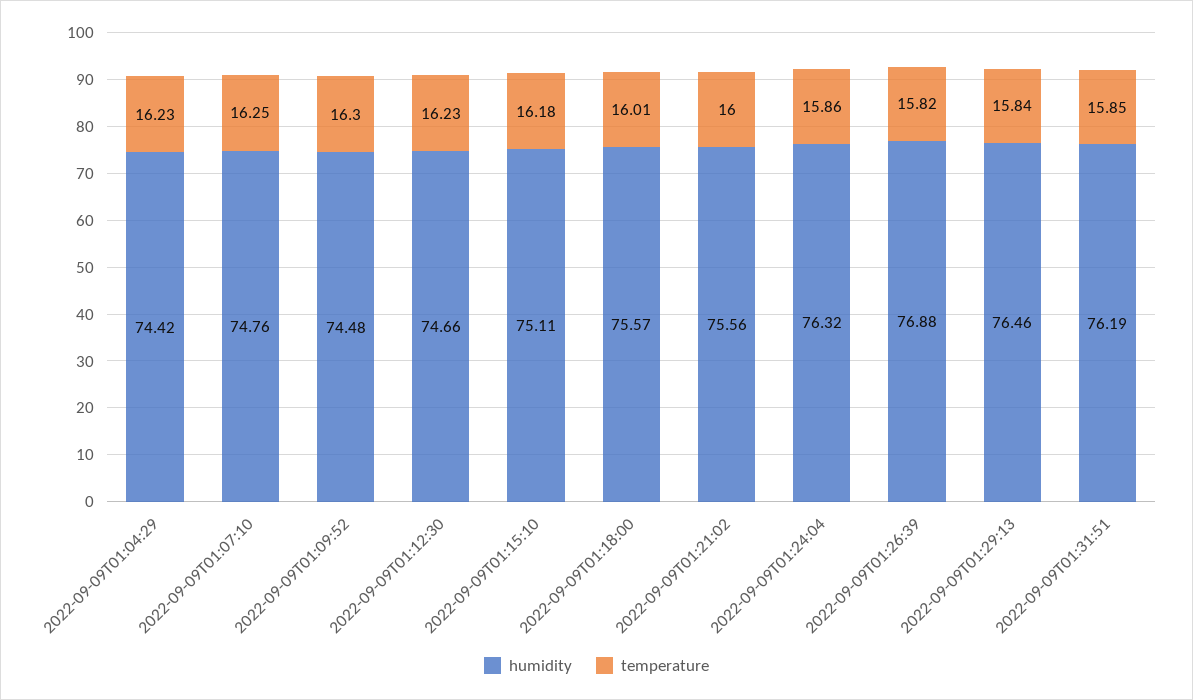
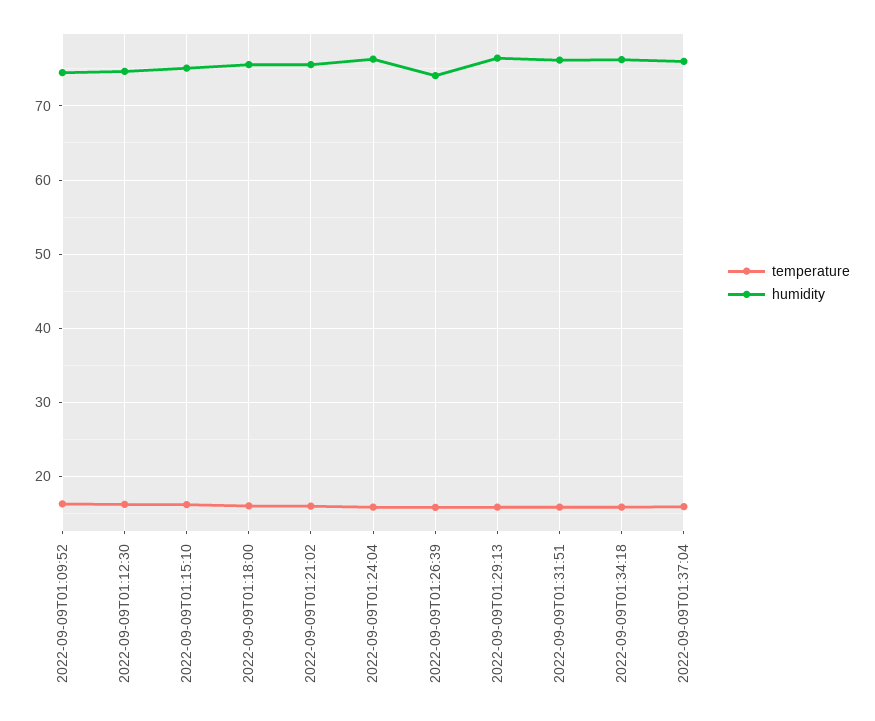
humidity, 2022-09-09T01:04:29: 74.42 -> none
temperature, 2022-09-09T01:04:29: 16.23 -> none
humidity, 2022-09-09T01:07:10: 74.76 -> none
temperature, 2022-09-09T01:07:10: 16.25 -> none
humidity, 2022-09-09T01:26:39: 76.88 -> 74
temperature, 2022-09-09T01:34:18: none -> 16
humidity, 2022-09-09T01:34:18: none -> 76
temperature, 2022-09-09T01:37:04: none -> 16
humidity, 2022-09-09T01:37:04: none -> 76

